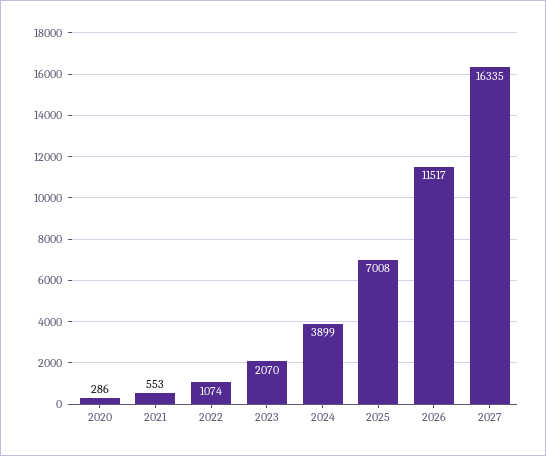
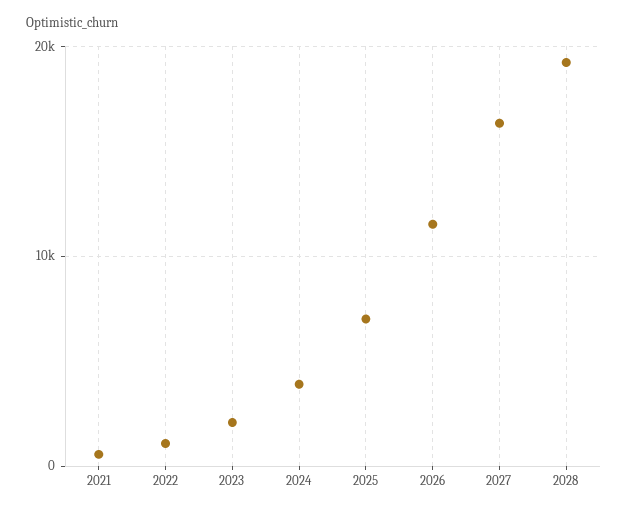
2020: 286 -> none
2028: none -> 19000

